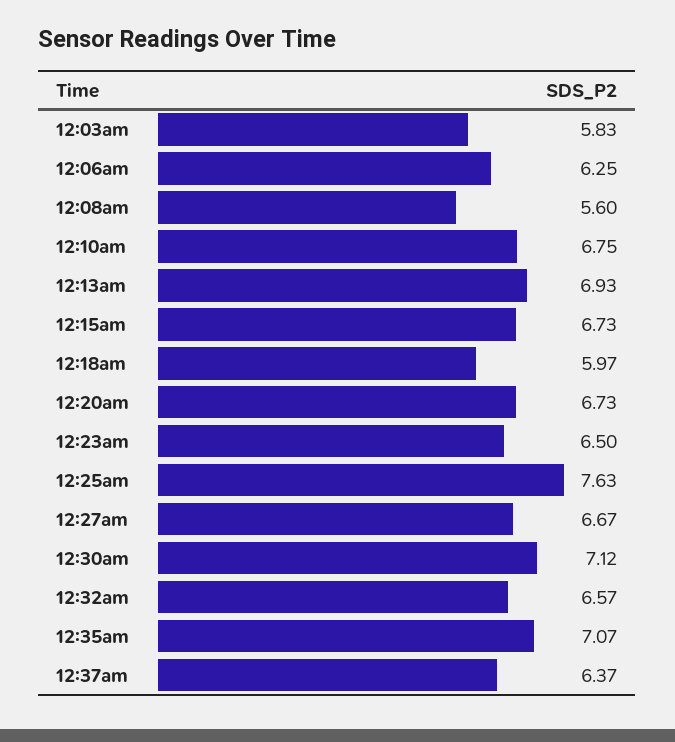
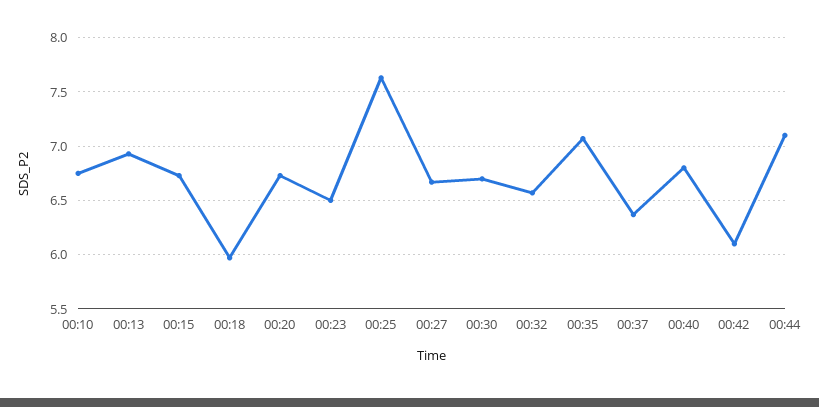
12:03am: 5.83 -> none
12:06am: 6.25 -> none
12:08am: 5.6 -> none
12:30am: 7.12 -> 6.7
00:40: none -> 6.8
00:42: none -> 6.1
00:44: none -> 7.1

